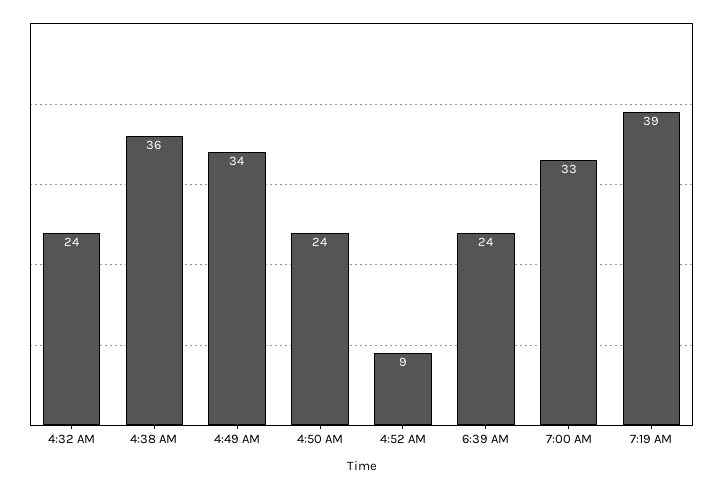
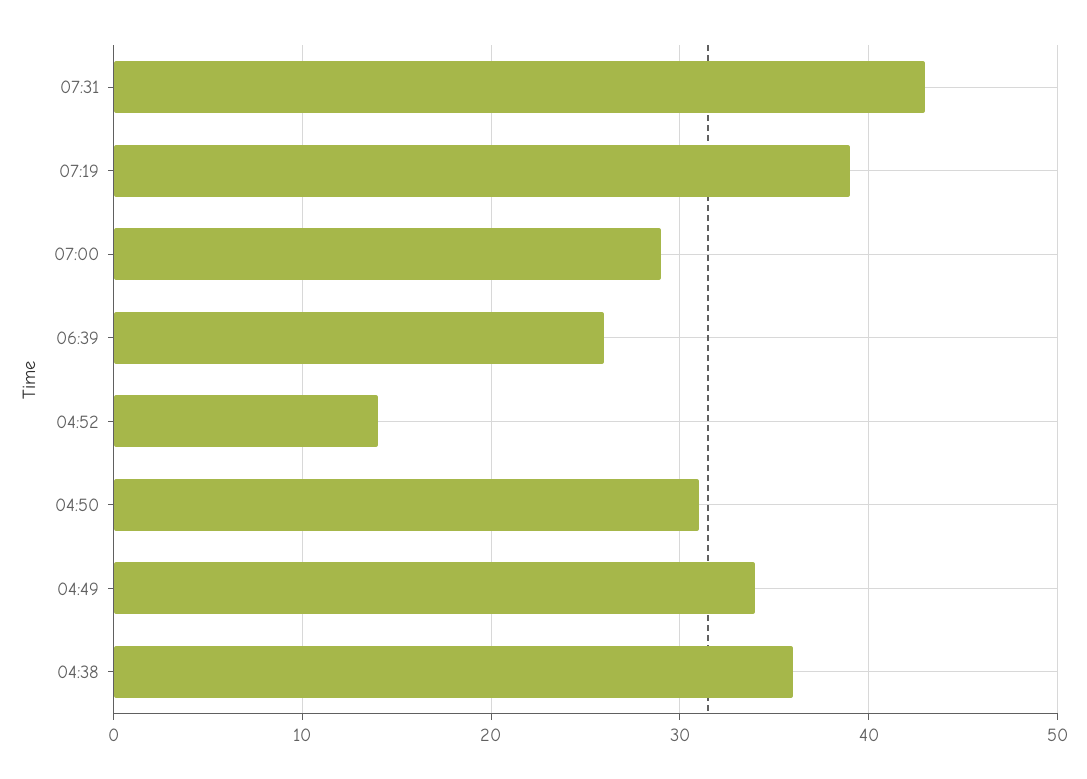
4:32 AM: 24 -> none
4:50 AM: 24 -> 31
4:52 AM: 9 -> 14
6:39 AM: 24 -> 26
7:00 AM: 33 -> 29
07:31: none -> 43

